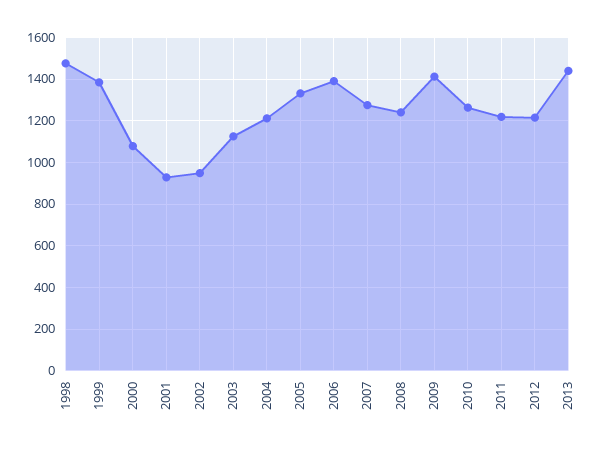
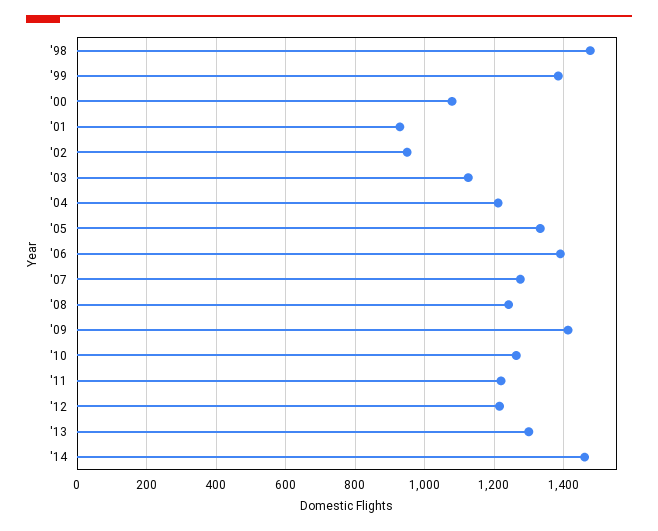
2013: 1450 -> 1300
'14: none -> 1460

